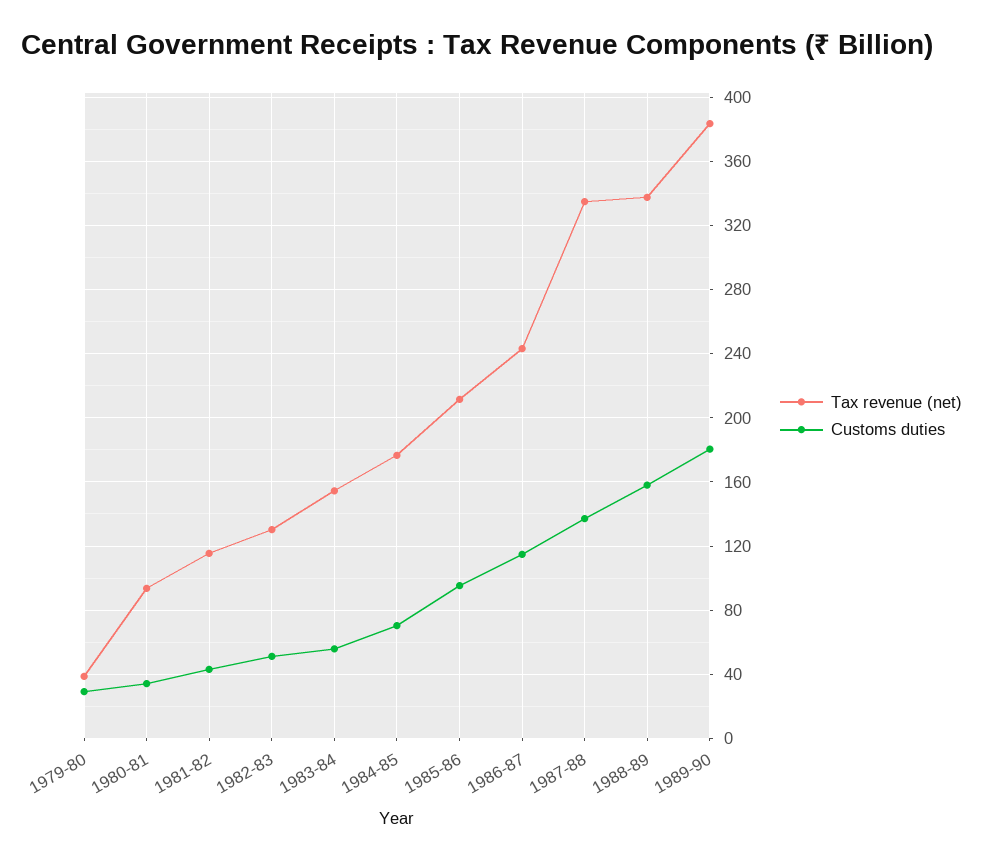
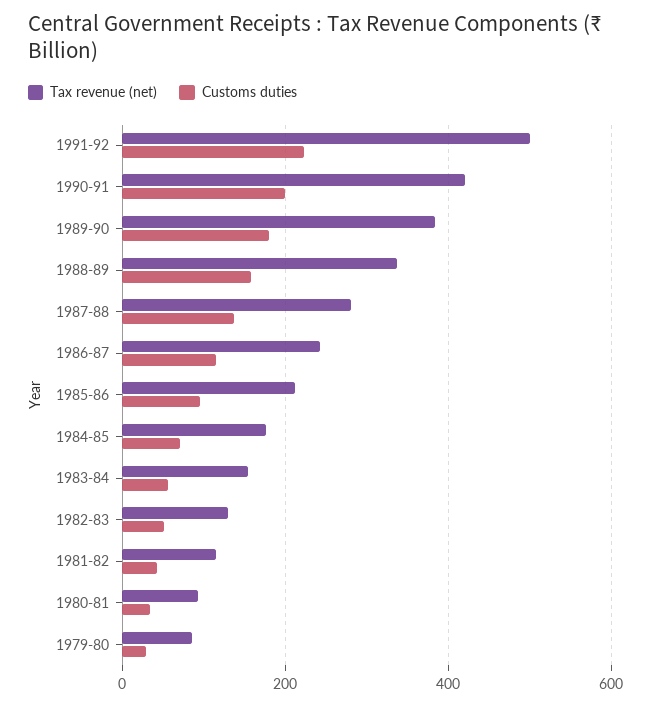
Tax revenue (net), 1979-80: 40 -> 80
Tax revenue (net), 1987-88: 335 -> 280
Tax revenue (net), 1991-92: none -> 500
Customs duties, 1991-92: none -> 220
Tax revenue (net), 1990-91: none -> 420
Customs duties, 1990-91: none -> 200

